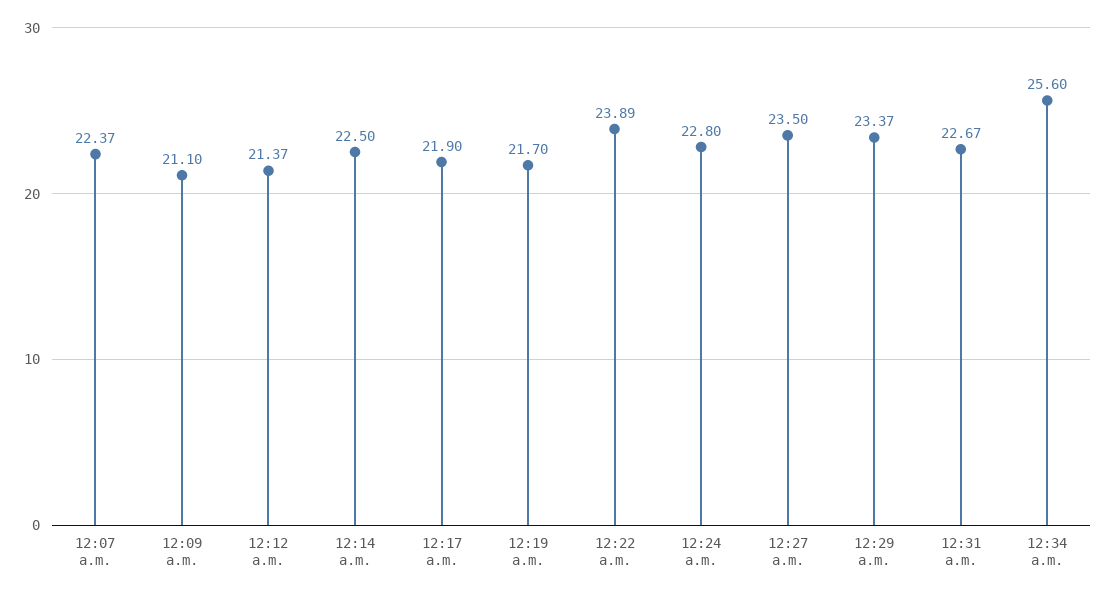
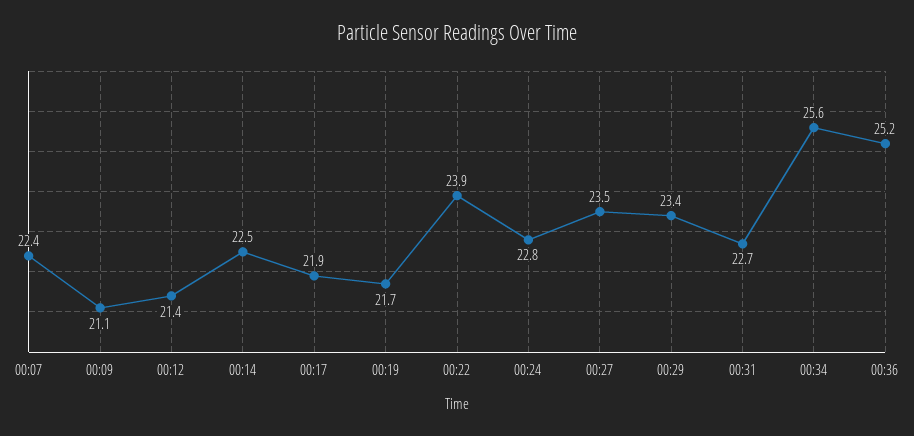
00:36: none -> 25.2

